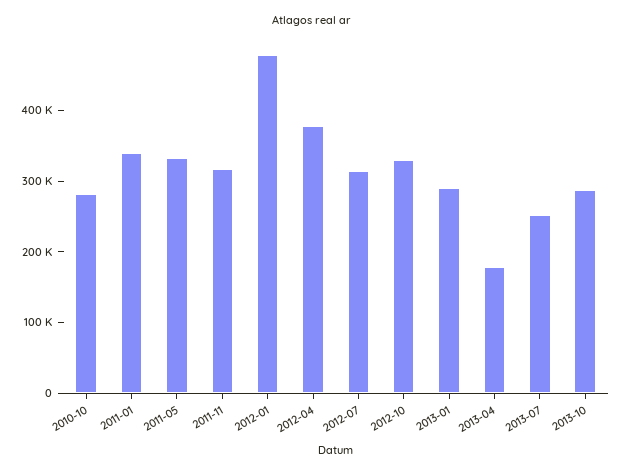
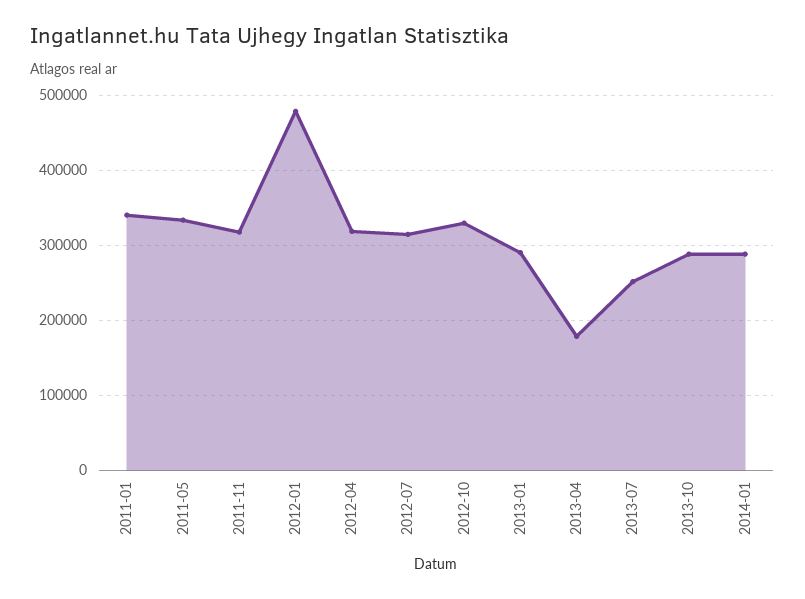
2010-10: 280000 -> none
2012-04: 380000 -> 320000
2014-01: none -> 290000

